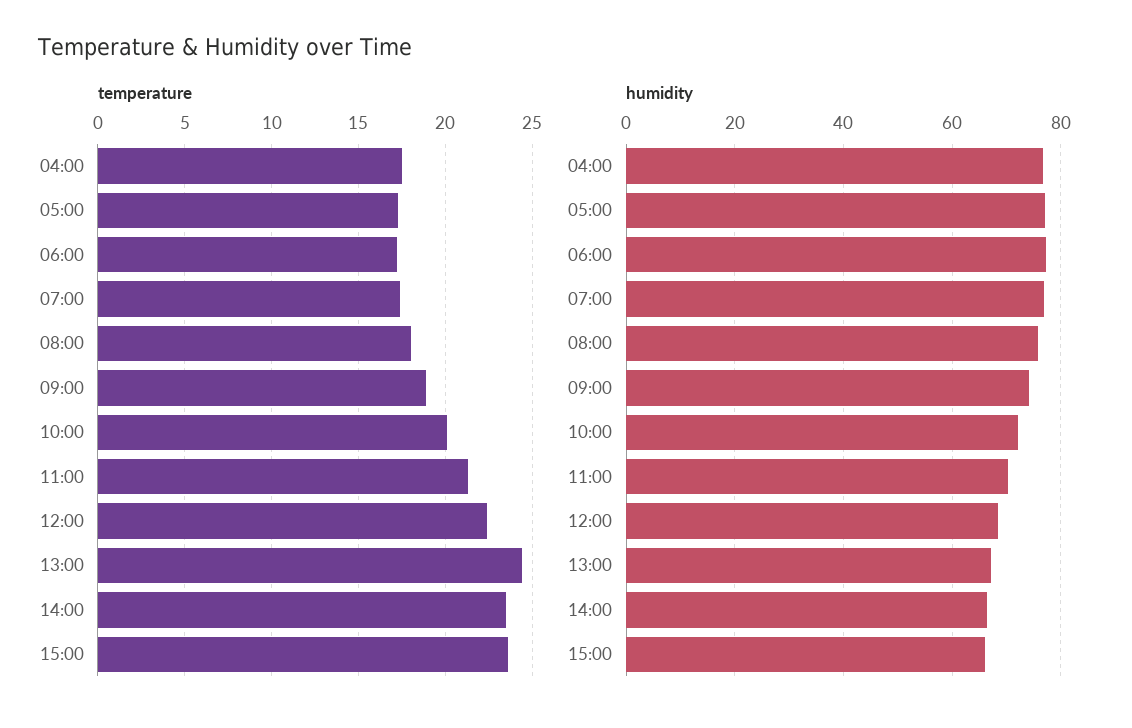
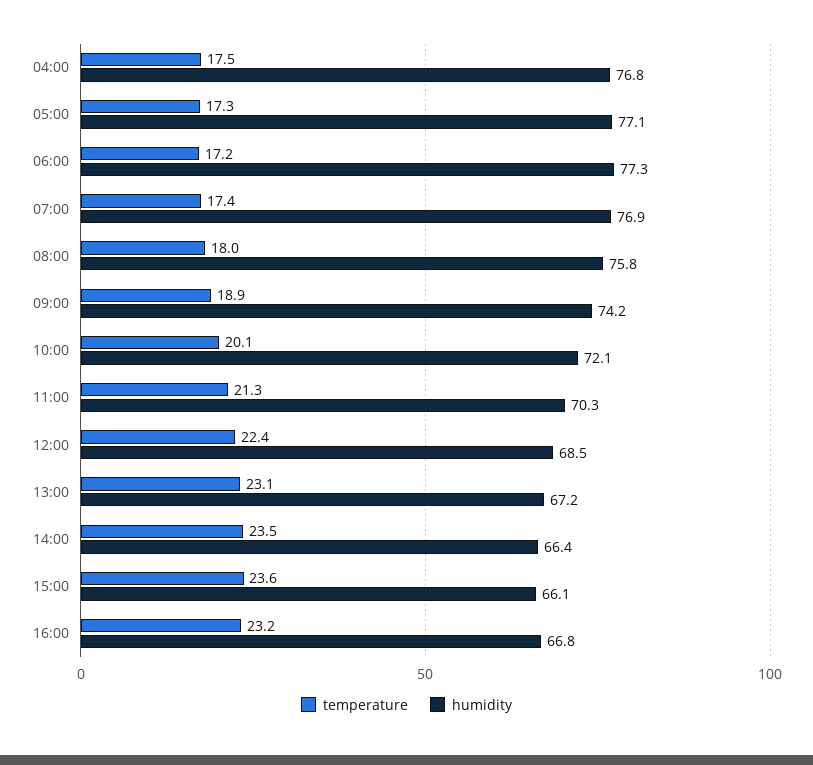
temperature, 13:00: 24.5 -> 23.1
temperature, 16:00: none -> 23.2
humidity, 16:00: none -> 66.8

